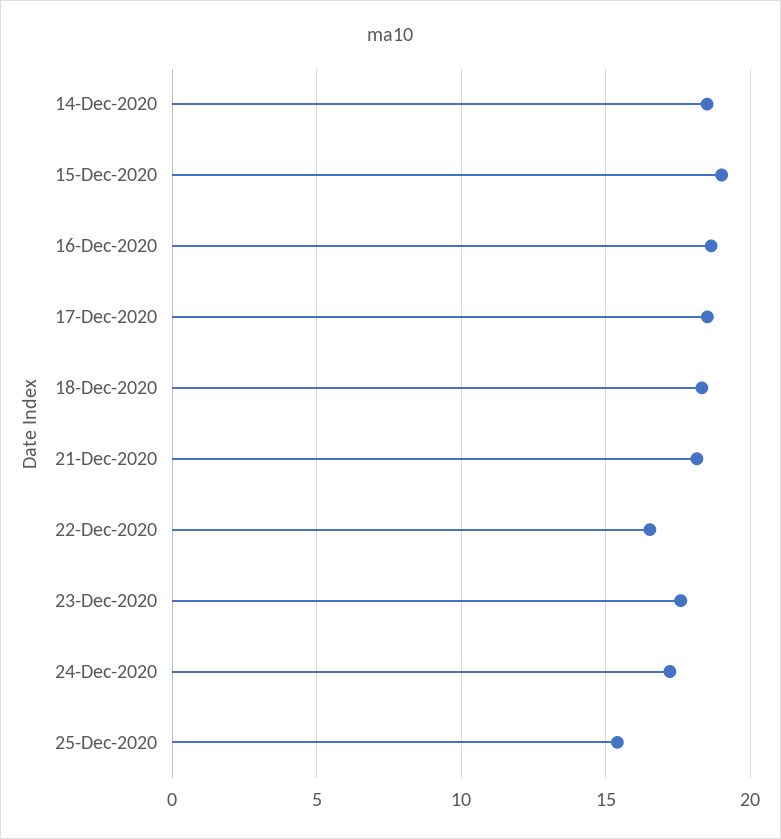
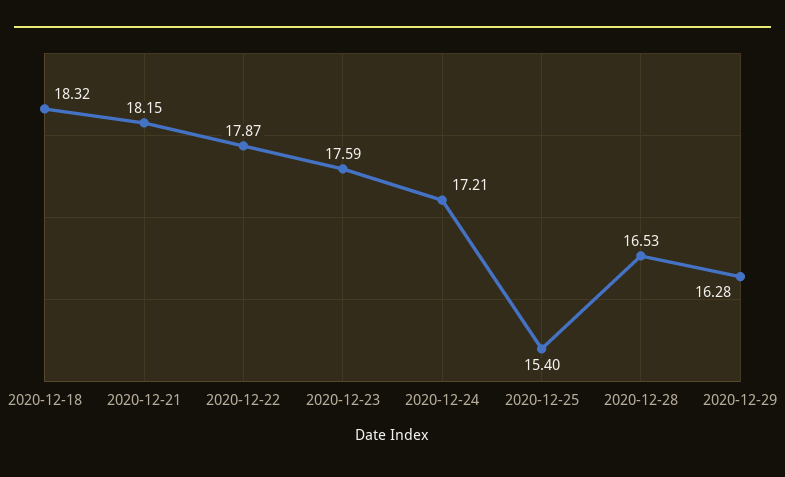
14-Dec-2020: 18.5 -> none
15-Dec-2020: 19 -> none
16-Dec-2020: 18.5 -> none
17-Dec-2020: 18.5 -> none
22-Dec-2020: 16.5 -> 17.87
2020-12-28: none -> 16.53
2020-12-29: none -> 16.28

